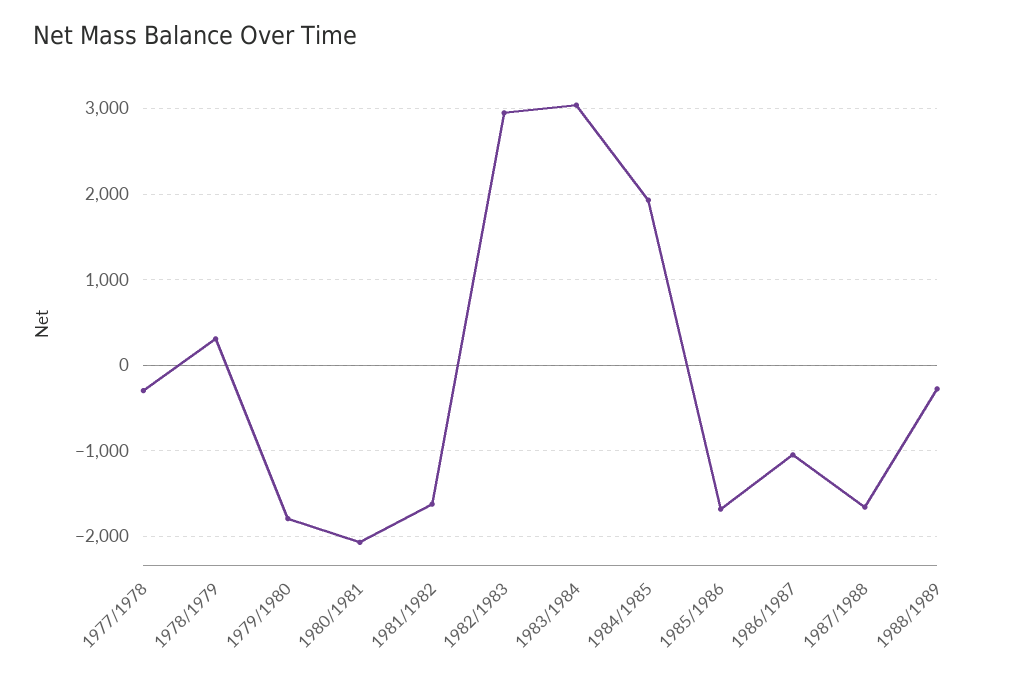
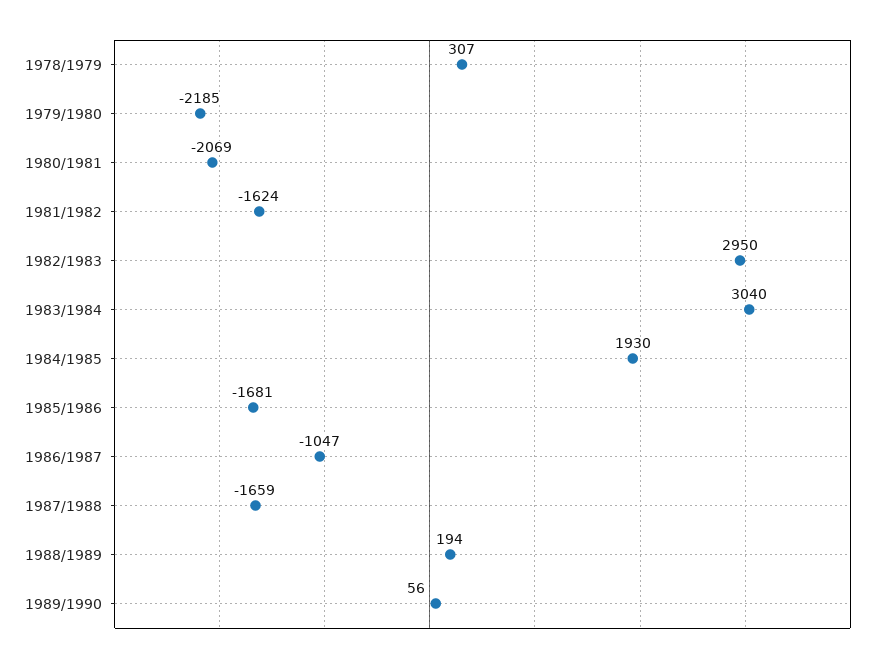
1977/1978: -300 -> none
1979/1980: -1800 -> -2185
1988/1989: -300 -> 194
1989/1990: none -> 56

